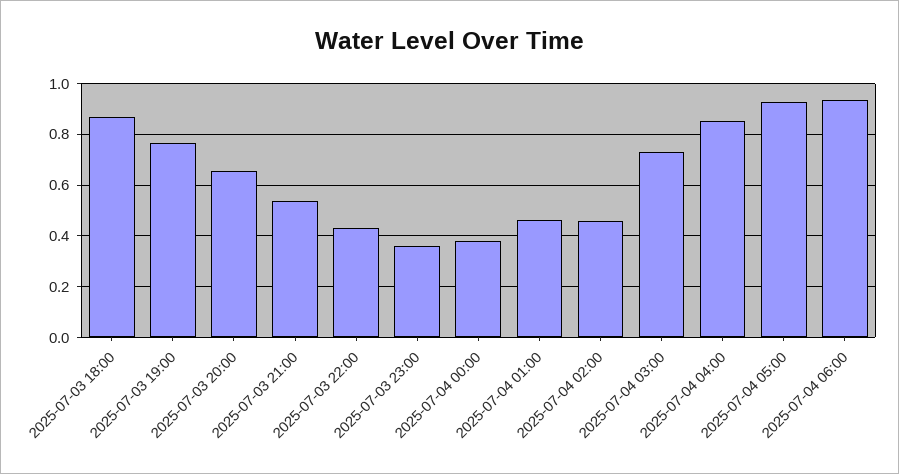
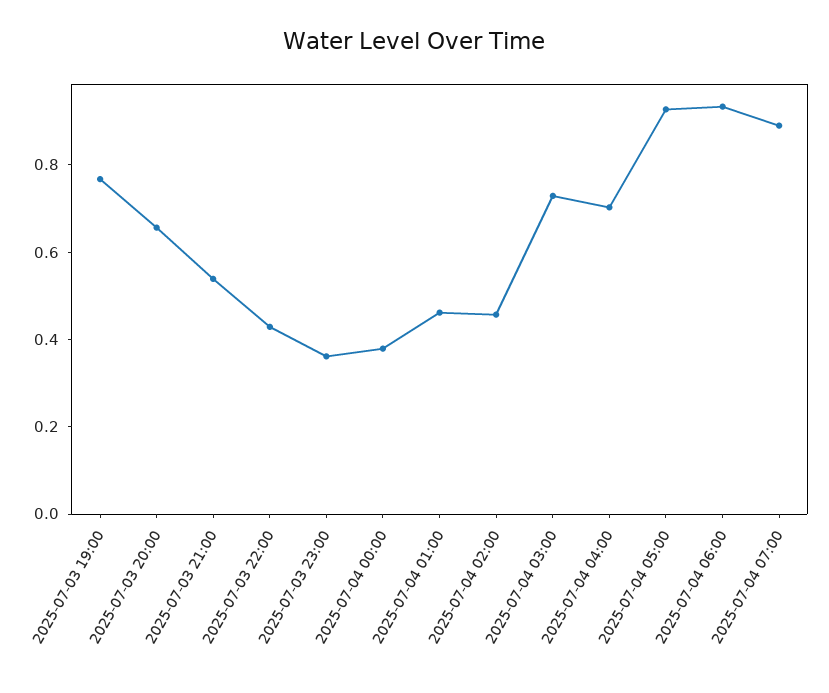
2025-07-03 18:00: 0.875 -> none
2025-07-04 04:00: 0.85 -> 0.7
2025-07-04 07:00: none -> 0.9

